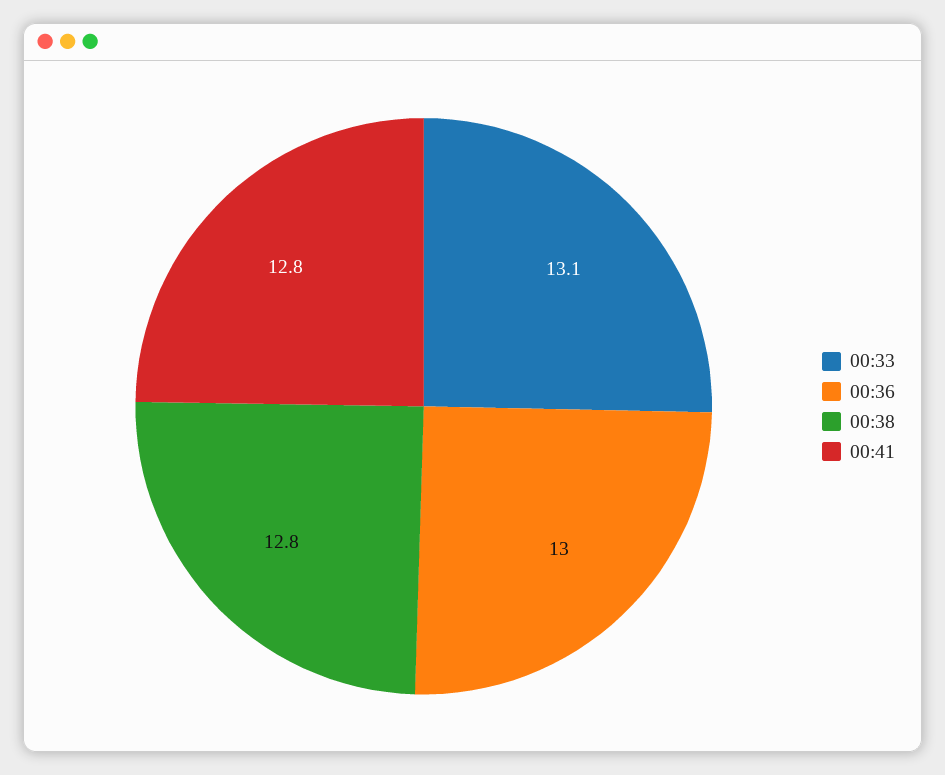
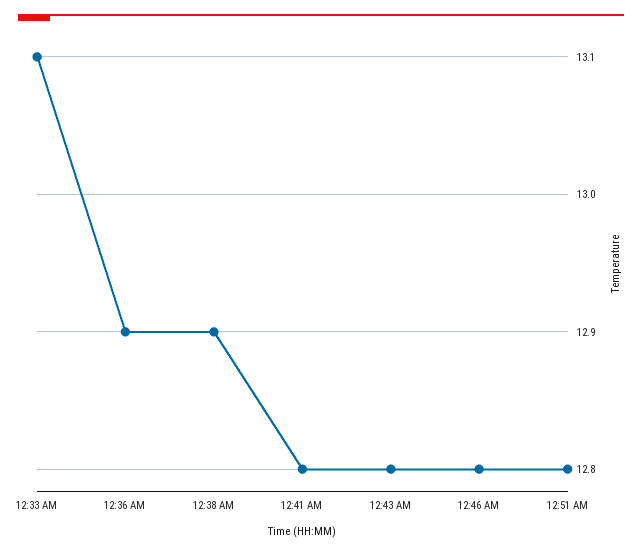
00:36: 13 -> 12.9
00:38: 12.8 -> 12.9
12:43 AM: none -> 12.8
12:46 AM: none -> 12.8
12:51 AM: none -> 12.8

